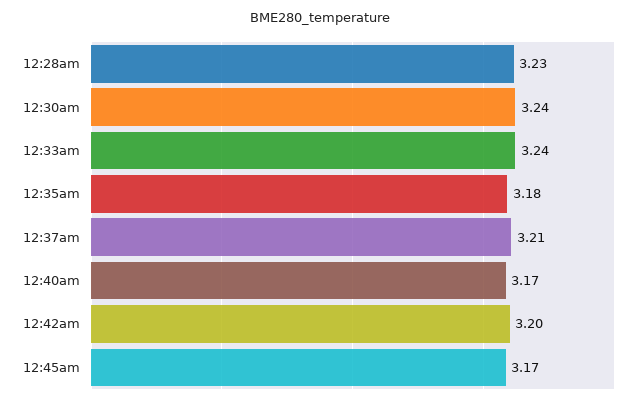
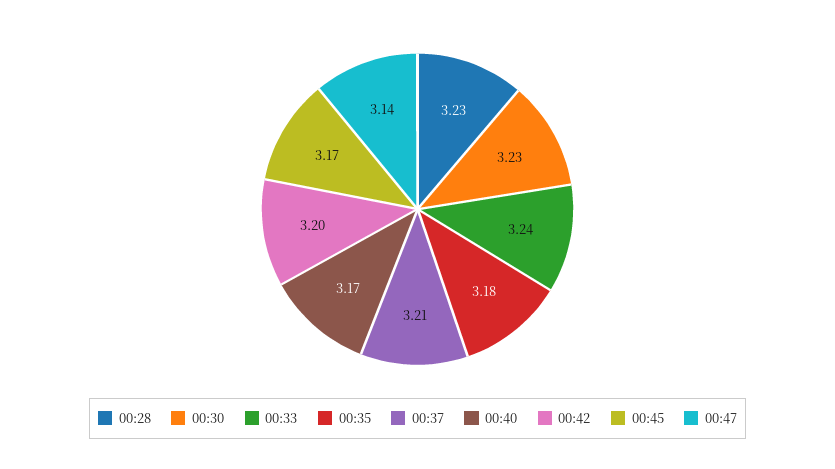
12:30am: 3.24 -> 3.23
00:47: none -> 3.14

